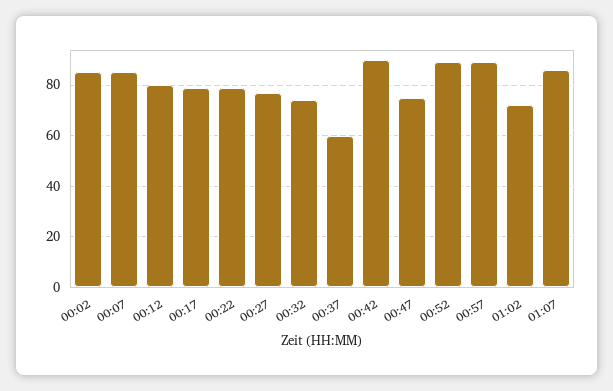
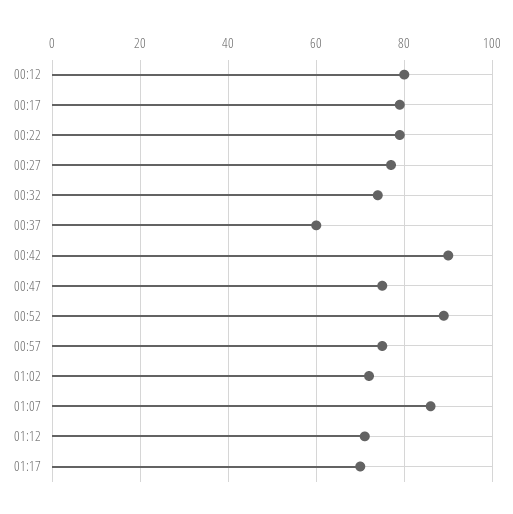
00:02: 85 -> none
00:07: 85 -> none
00:57: 90 -> 75
01:12: none -> 70
01:17: none -> 70

